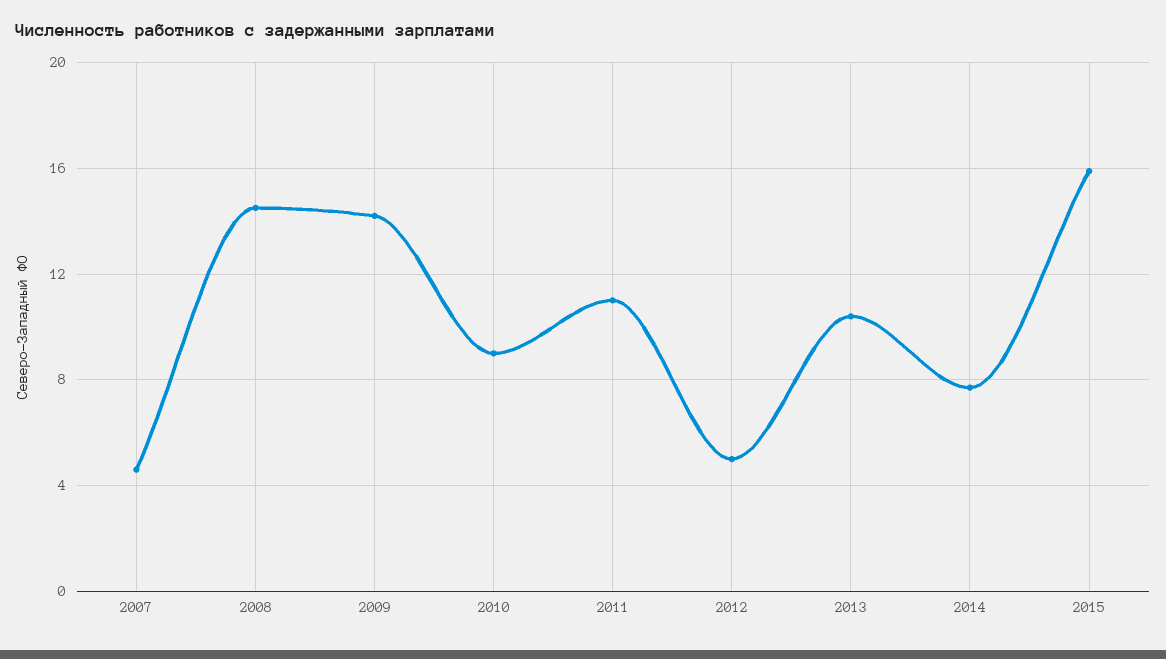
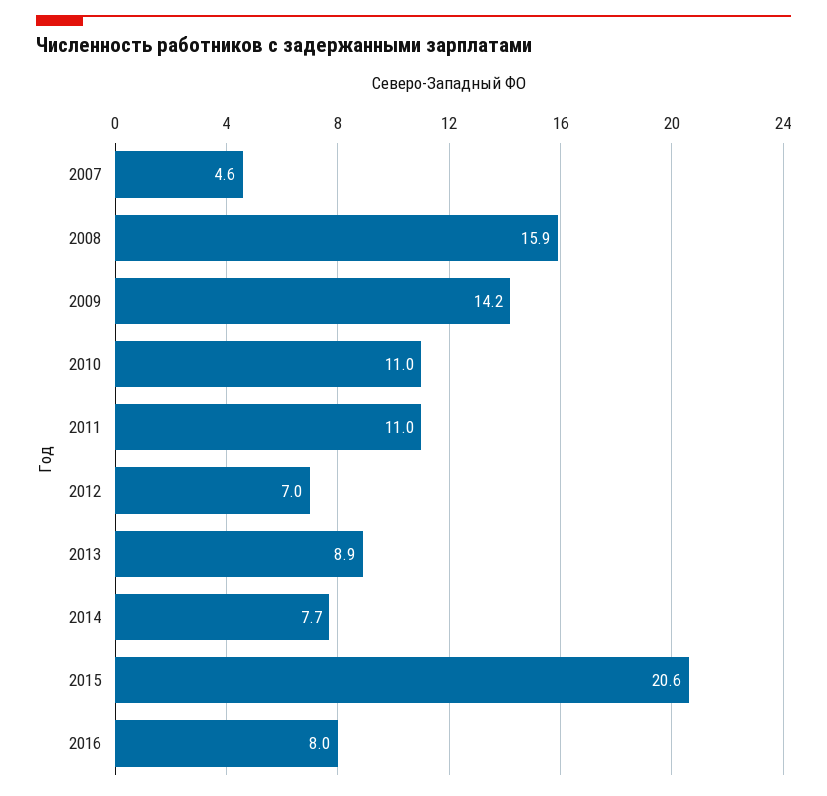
2008: 14.5 -> 15.9
2010: 9 -> 11
2012: 5 -> 7
2013: 10.5 -> 8.9
2015: 16 -> 20.6
2016: none -> 8

